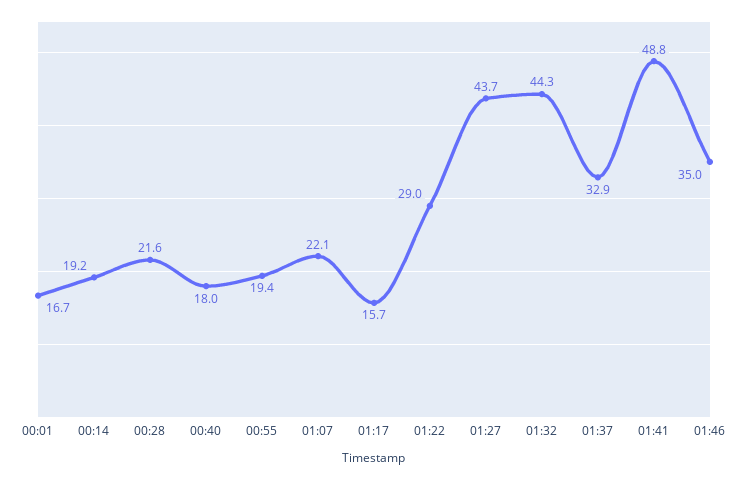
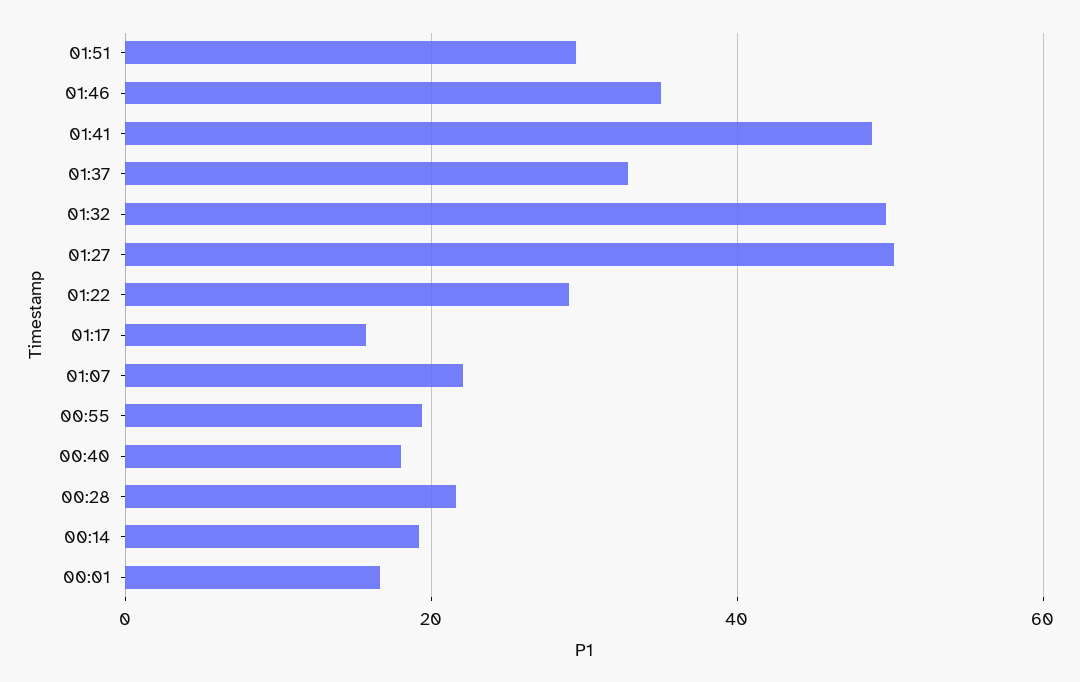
01:27: 43.7 -> 50
01:32: 44.3 -> 50
01:51: none -> 30

